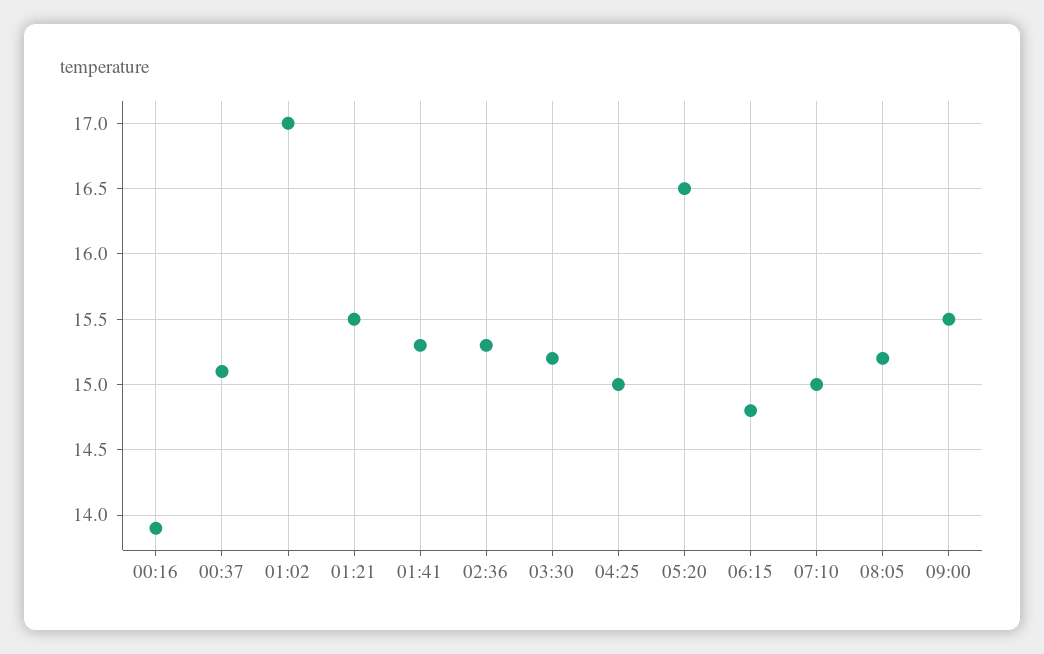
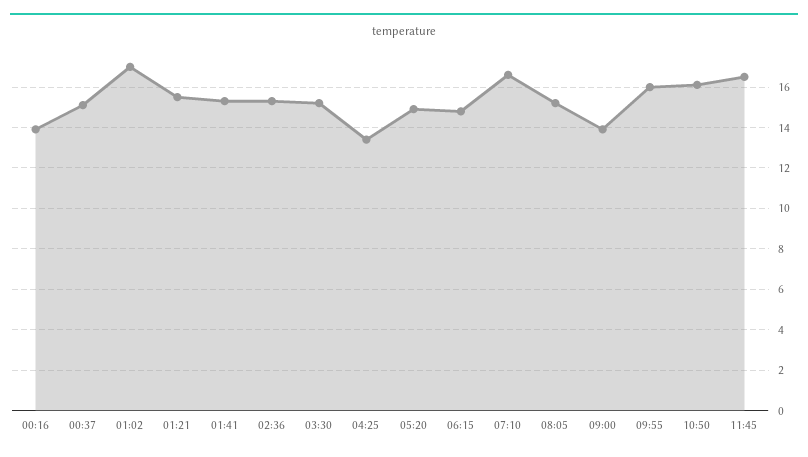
04:25: 15 -> 13.5
05:20: 16.5 -> 15
07:10: 15 -> 16.5
09:00: 15.5 -> 14
09:55: none -> 16
10:50: none -> 16
11:45: none -> 16.5

